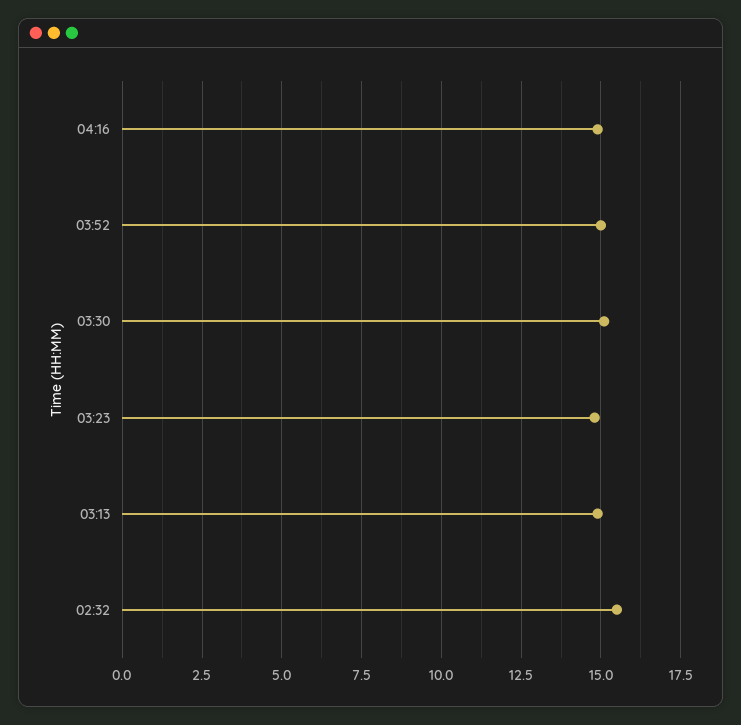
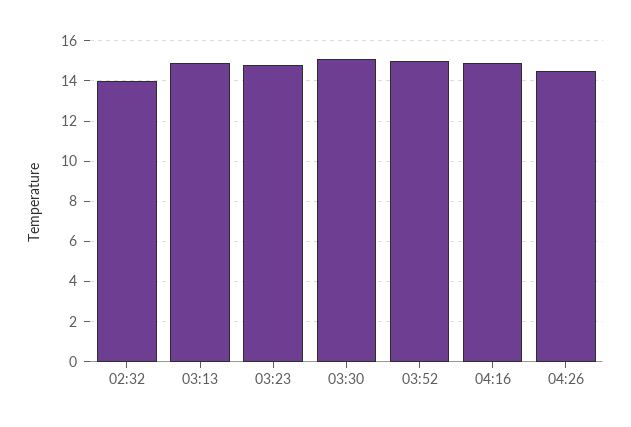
02:32: 15.5 -> 14
04:26: none -> 14.5

